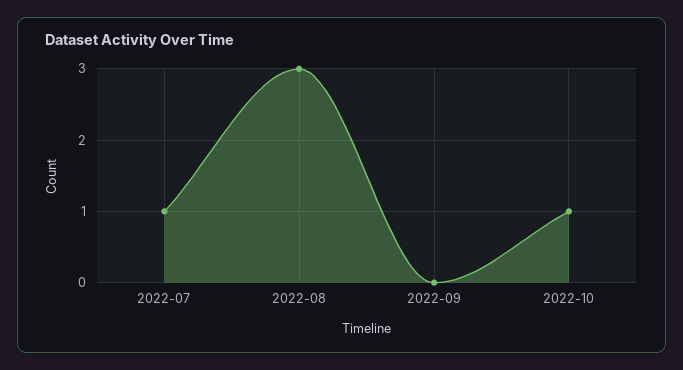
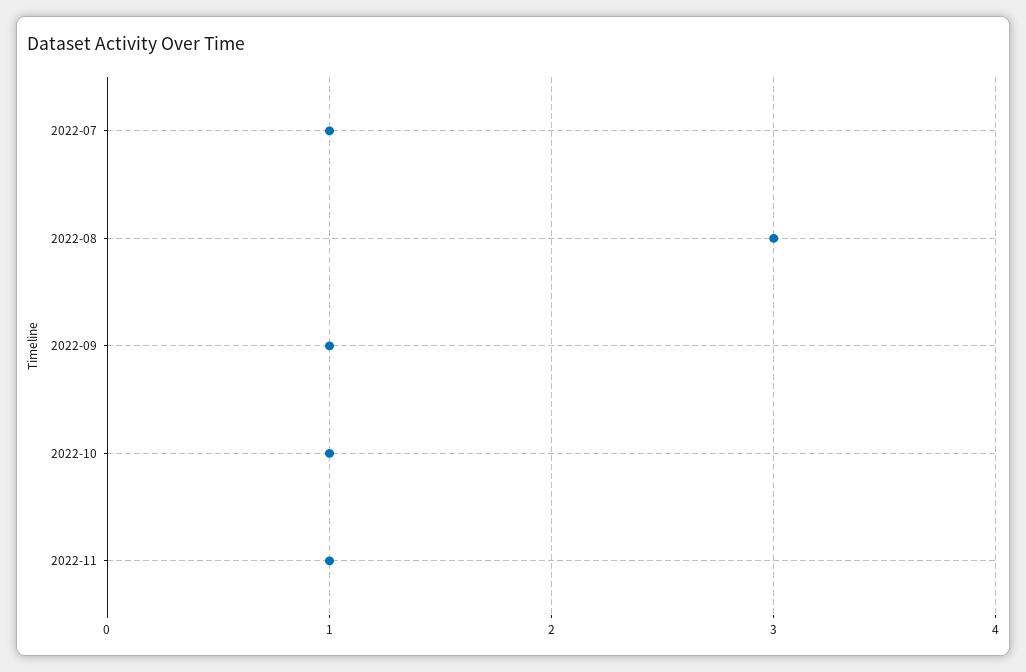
2022-09: 0 -> 1
2022-11: none -> 1

